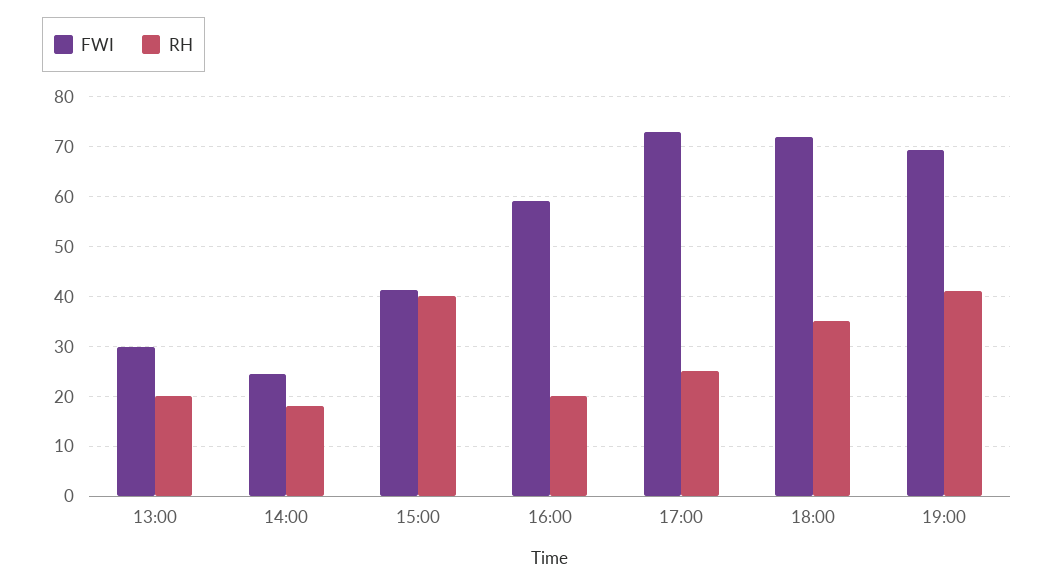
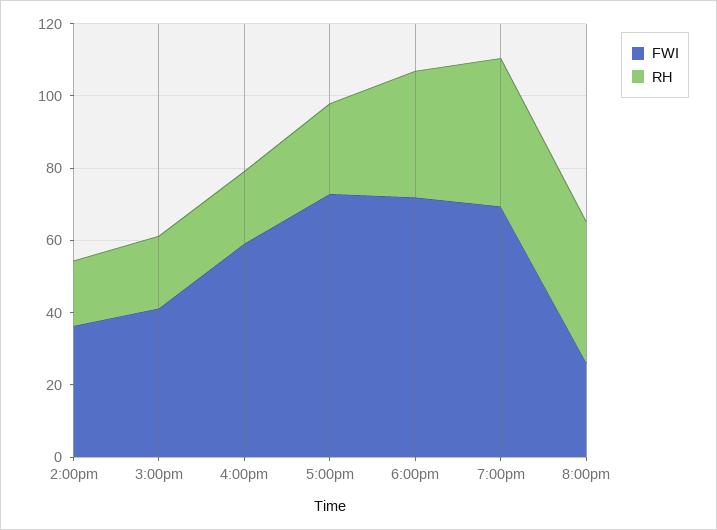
FWI, 13:00: 30 -> none
RH, 13:00: 20 -> none
FWI, 14:00: 24 -> 35
RH, 15:00: 40 -> 20
FWI, 8:00pm: none -> 25
RH, 8:00pm: none -> 40

